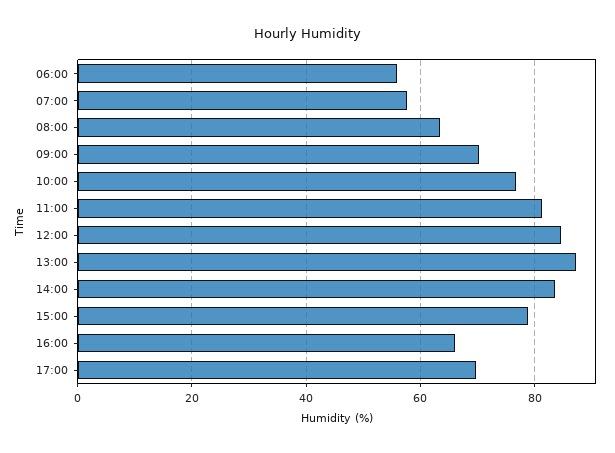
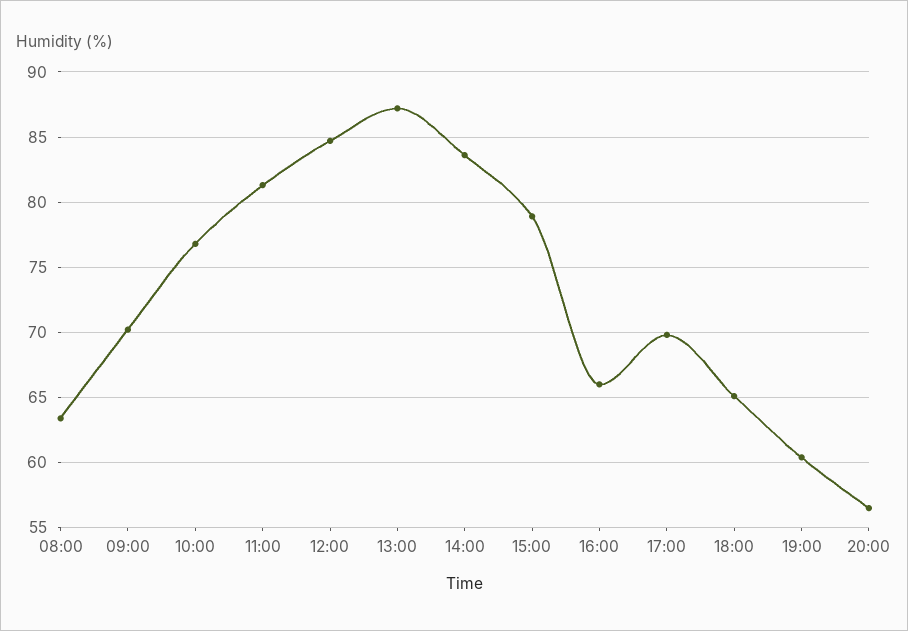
06:00: 56 -> none
07:00: 58 -> none
18:00: none -> 65
19:00: none -> 60.5
20:00: none -> 56.5

